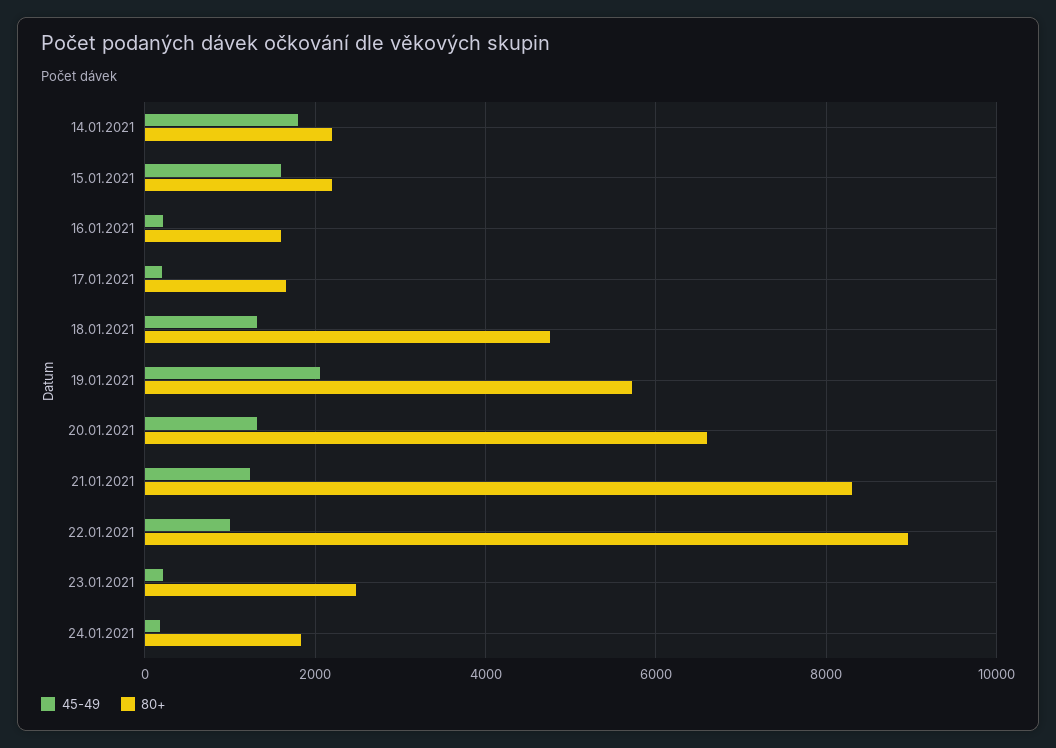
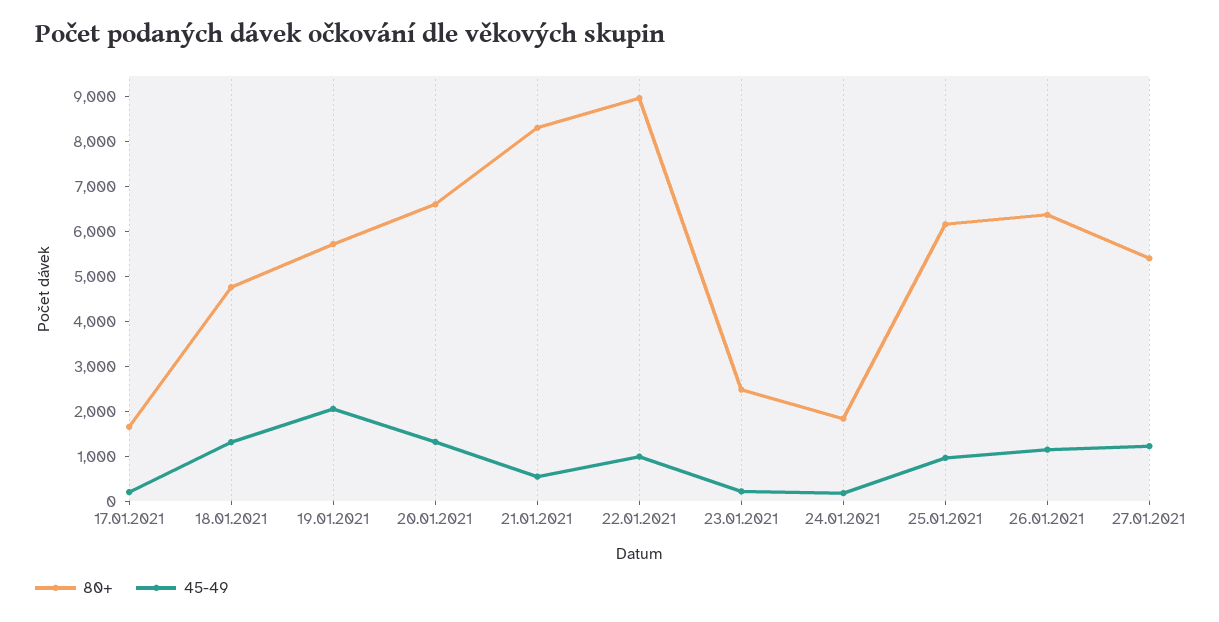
45-49, 14.01.2021: 1800 -> none
80+, 14.01.2021: 2200 -> none
45-49, 15.01.2021: 1600 -> none
80+, 15.01.2021: 2200 -> none
45-49, 16.01.2021: 200 -> none
80+, 16.01.2021: 1600 -> none
45-49, 21.01.2021: 1200 -> 600
80+, 25.01.2021: none -> 6200
45-49, 25.01.2021: none -> 1000
80+, 26.01.2021: none -> 6400
45-49, 26.01.2021: none -> 1200
80+, 27.01.2021: none -> 5400
45-49, 27.01.2021: none -> 1200

